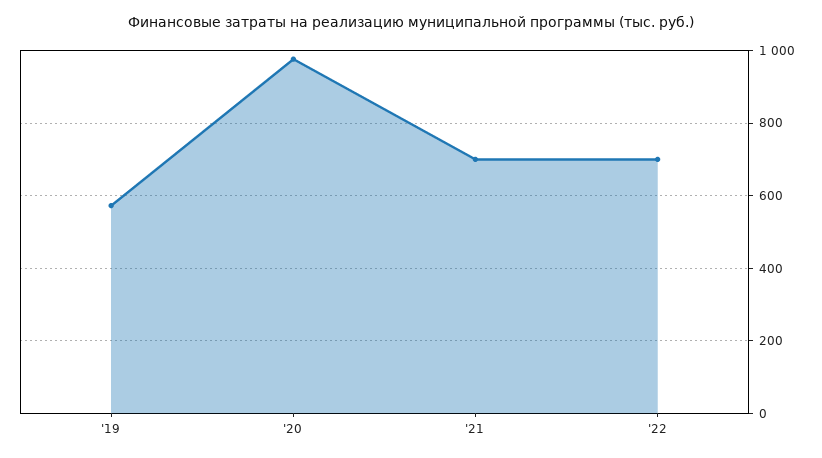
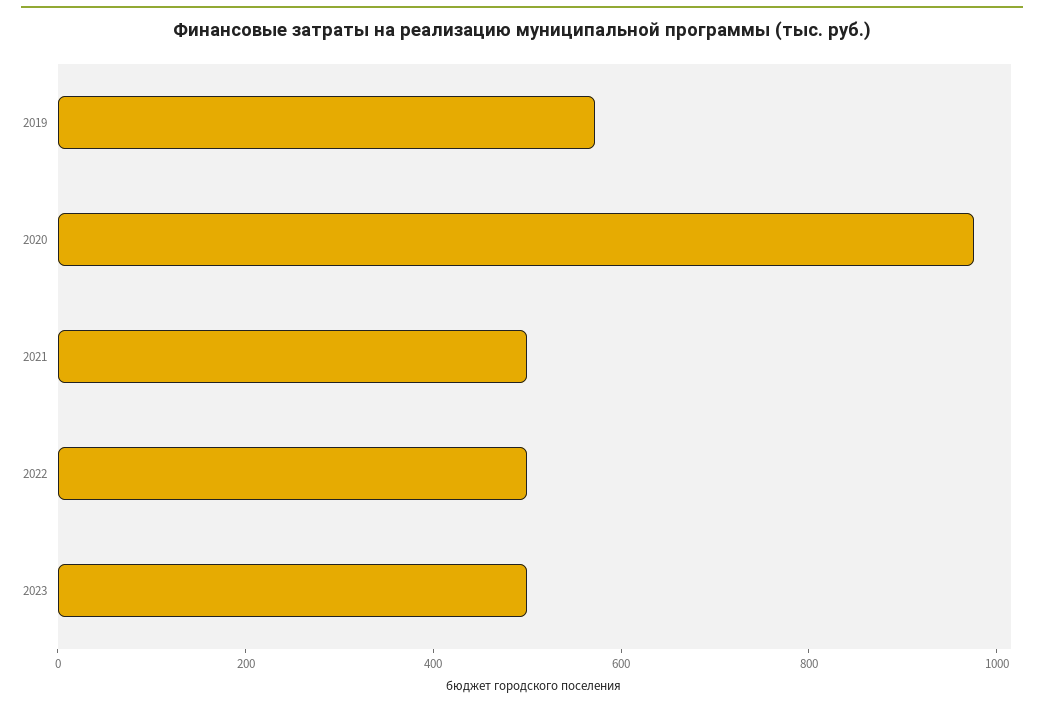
'21: 700 -> 500
'22: 700 -> 500
2023: none -> 500

